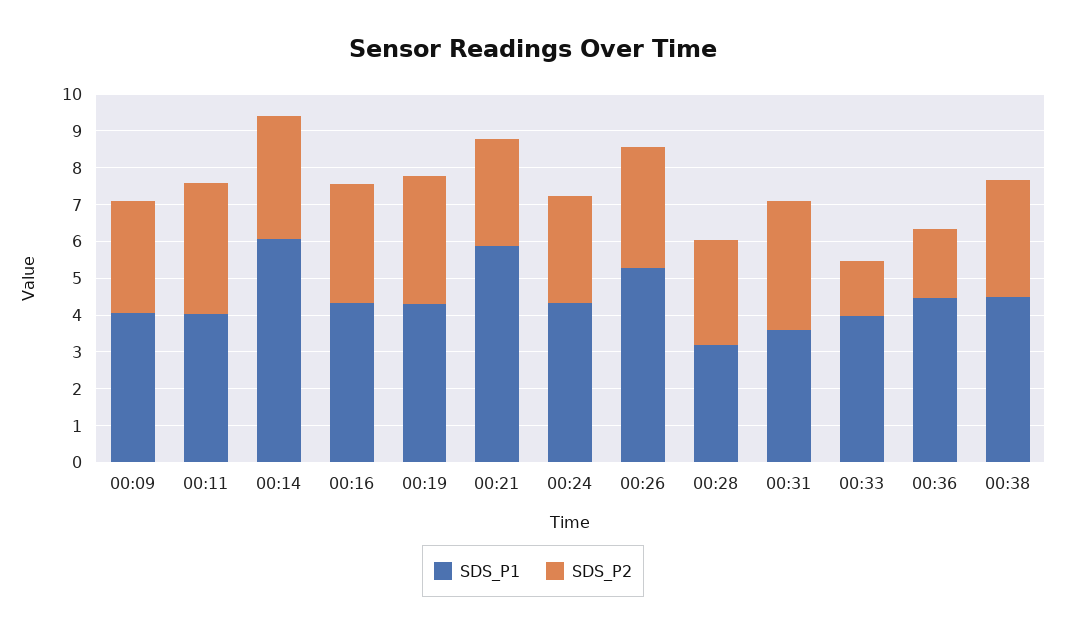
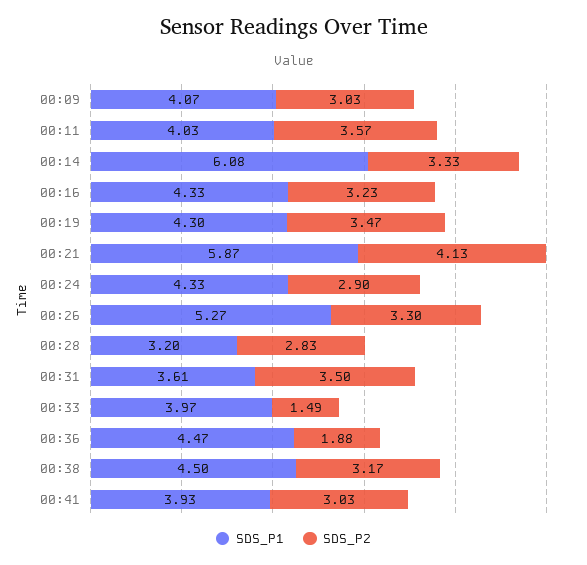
SDS_P2, 00:21: 3 -> 4.13
SDS_P1, 00:41: none -> 3.93
SDS_P2, 00:41: none -> 3.03

